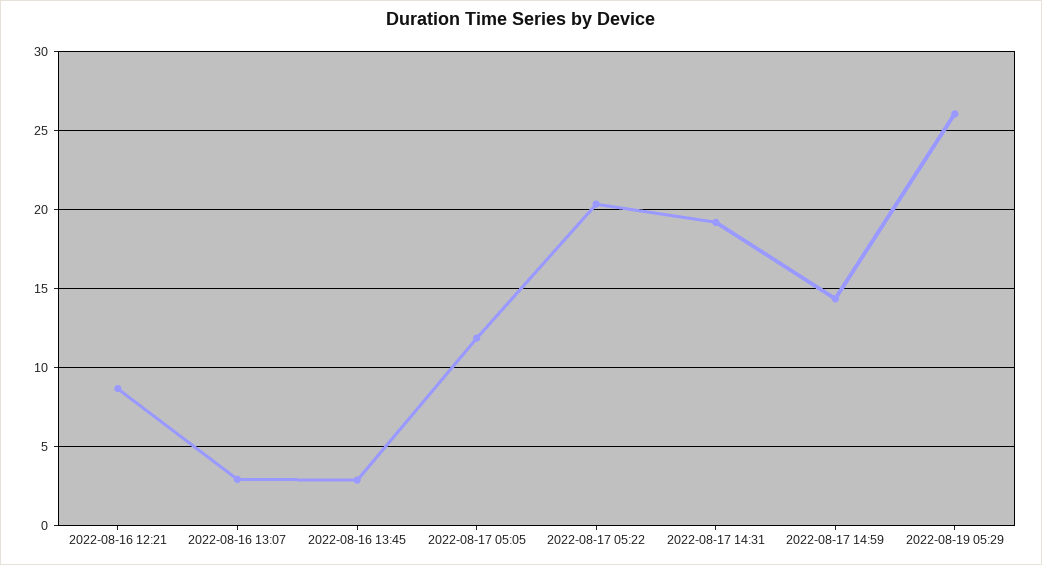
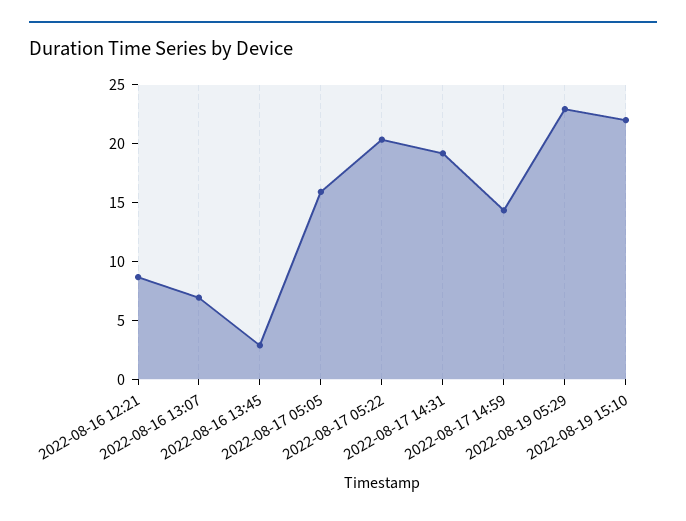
2022-08-16 13:07: 3 -> 7
2022-08-17 05:05: 12 -> 16
2022-08-19 05:29: 26 -> 23
2022-08-19 15:10: none -> 22

